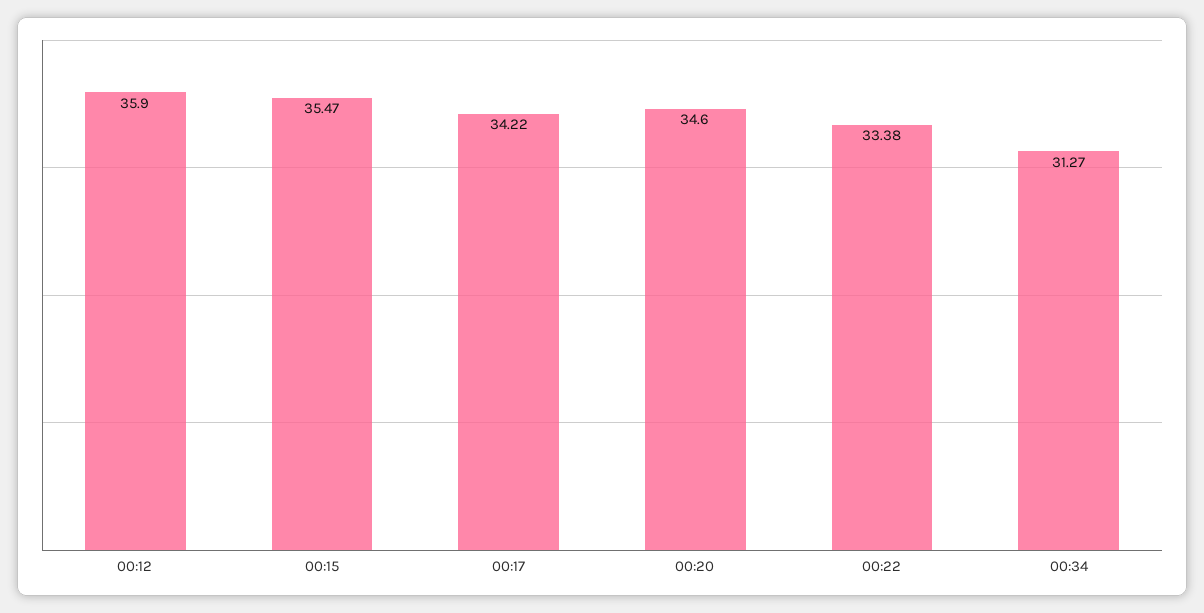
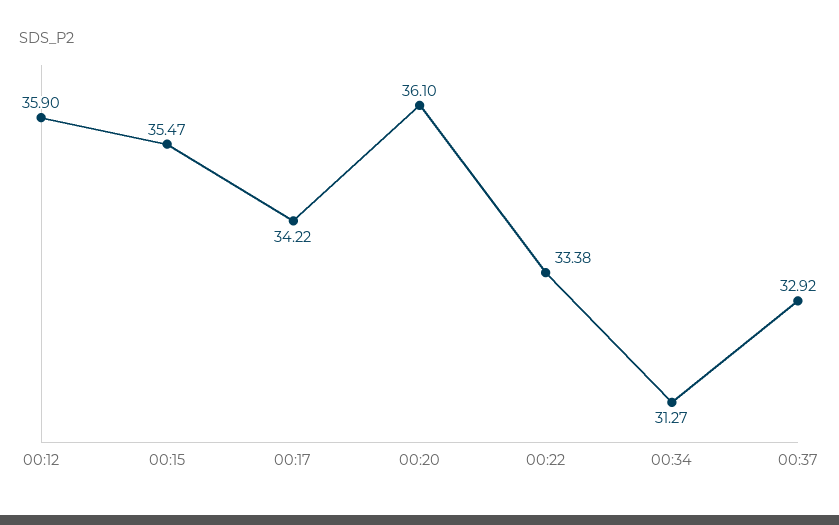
00:20: 34.6 -> 36.1
00:37: none -> 32.92

